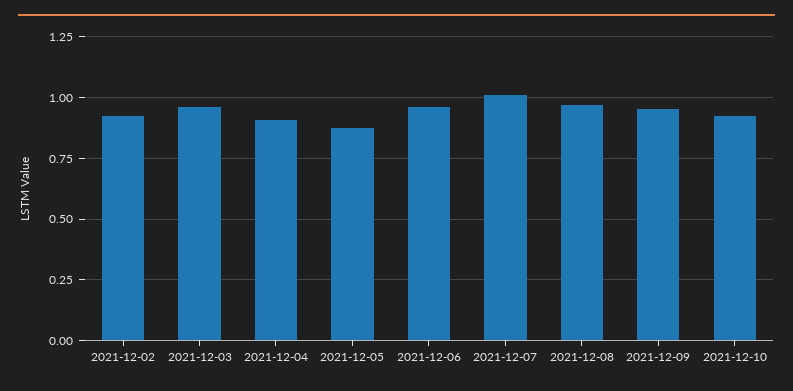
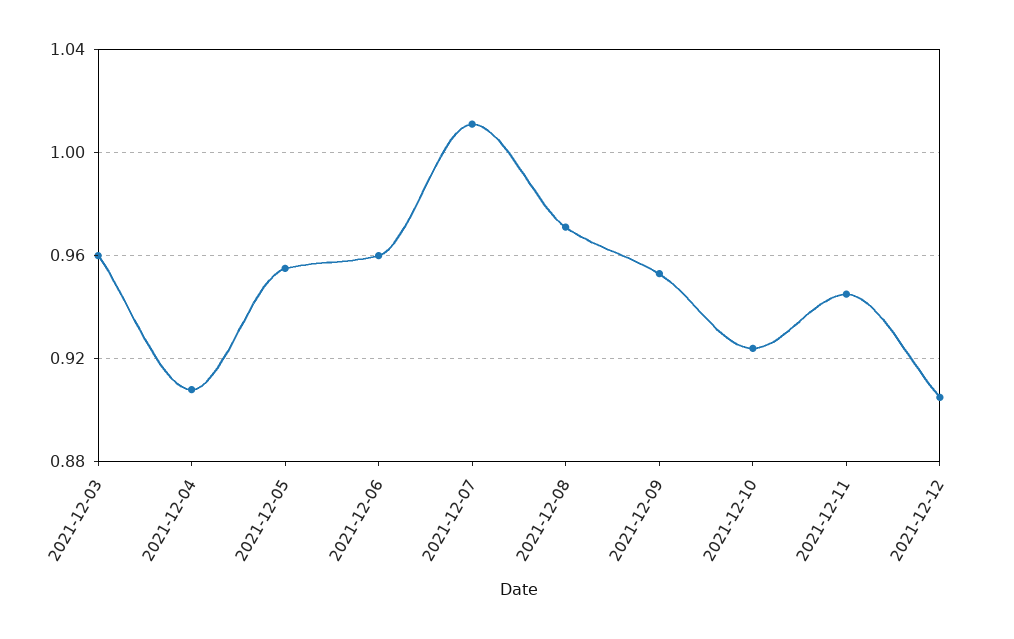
2021-12-02: 0.925 -> none
2021-12-05: 0.875 -> 0.955
2021-12-11: none -> 0.945
2021-12-12: none -> 0.905

